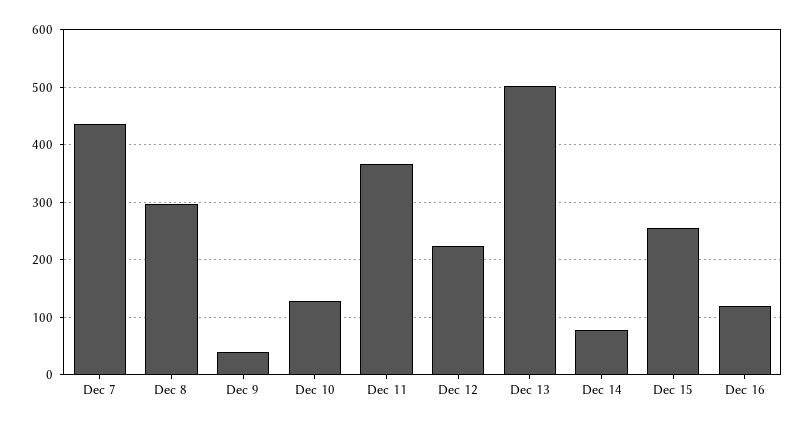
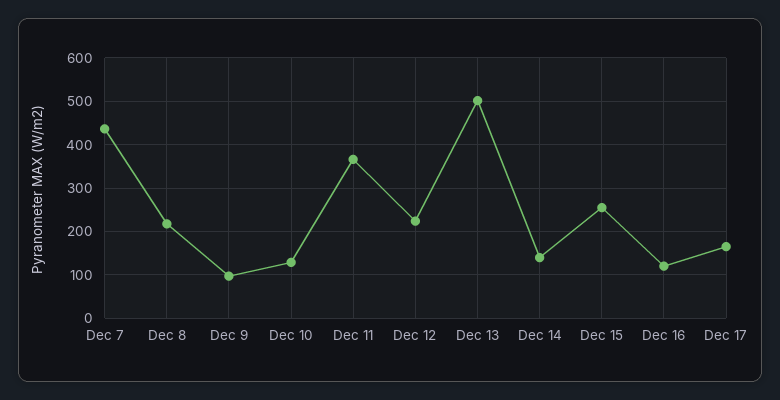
Dec 8: 300 -> 220
Dec 9: 40 -> 100
Dec 14: 80 -> 140
Dec 17: none -> 160

